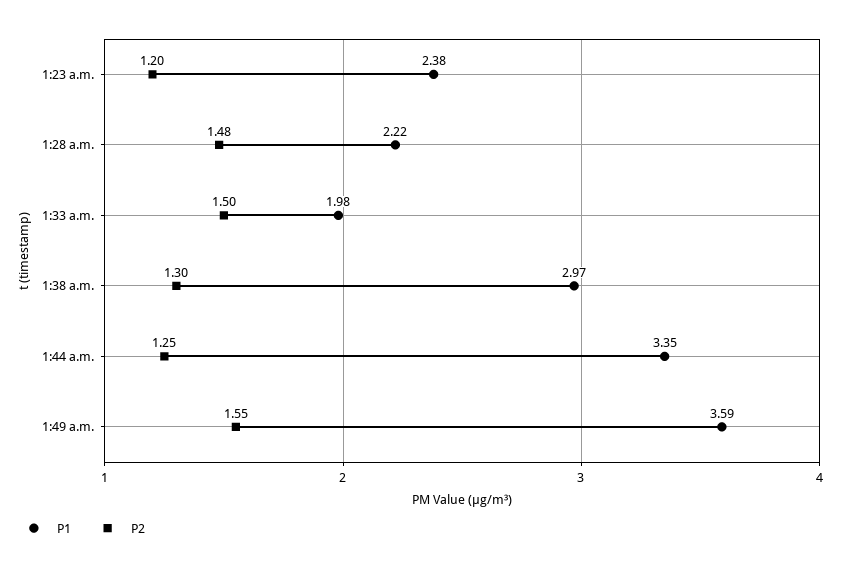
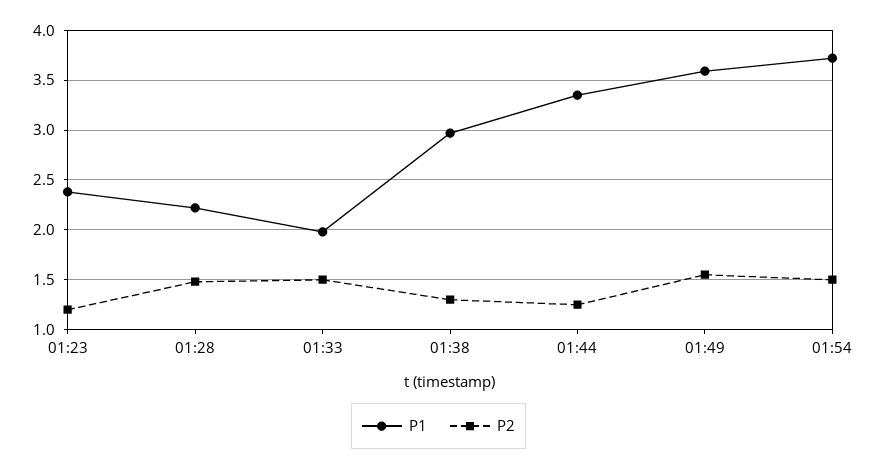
P1, 01:54: none -> 3.7
P2, 01:54: none -> 1.5

